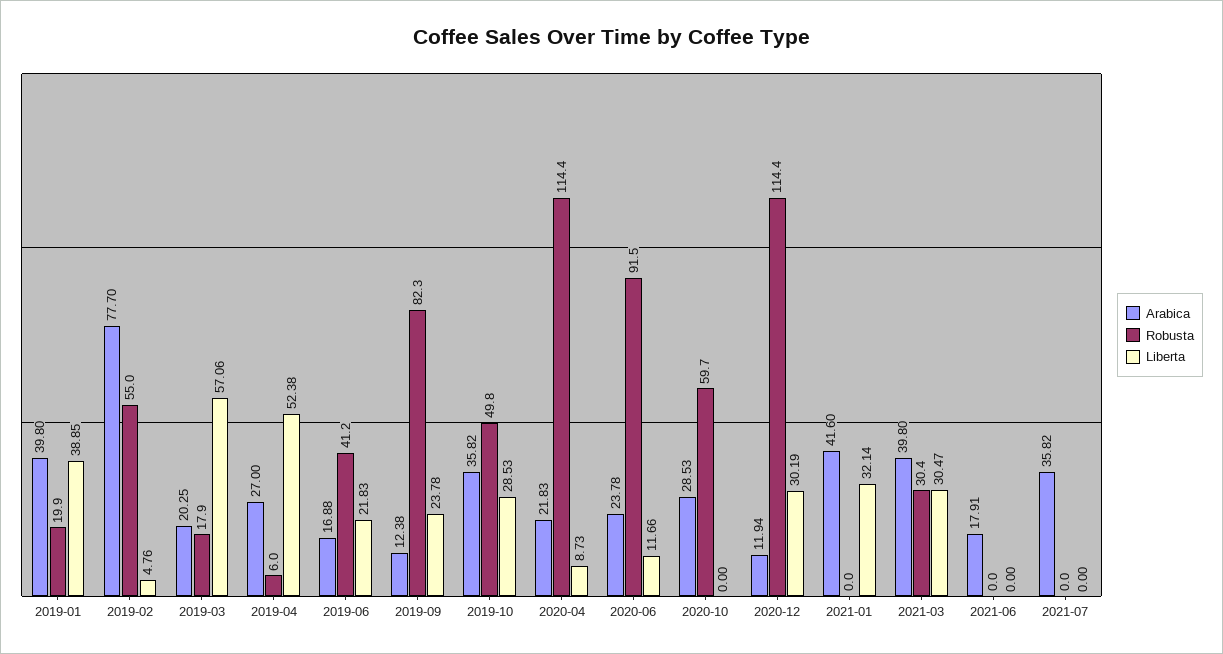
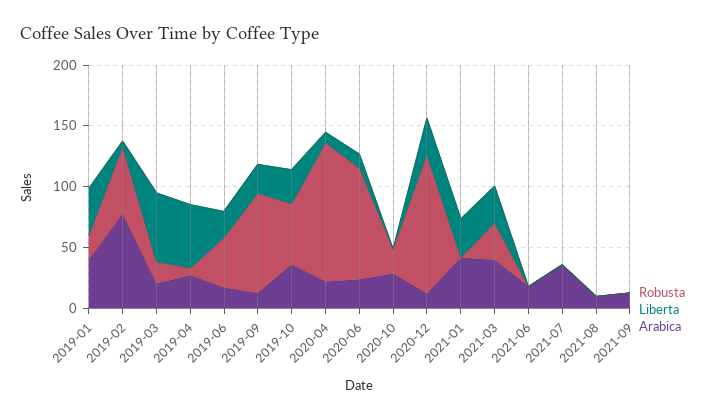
Robusta, 2020-10: 59.7 -> 20
Robusta, 2021-08: none -> 0
Liberta, 2021-08: none -> 0
Arabica, 2021-08: none -> 10
Robusta, 2021-09: none -> 0
Liberta, 2021-09: none -> 0
Arabica, 2021-09: none -> 10

